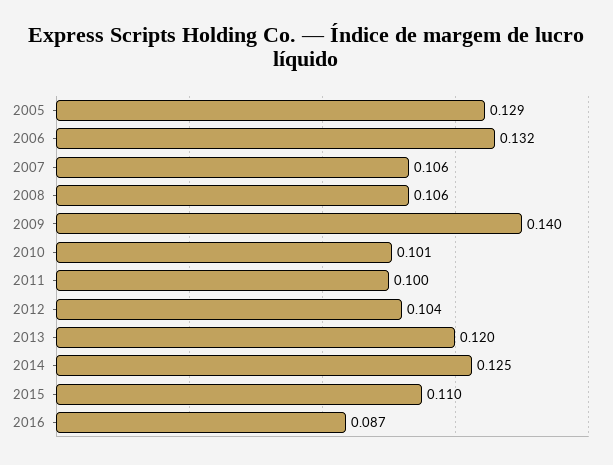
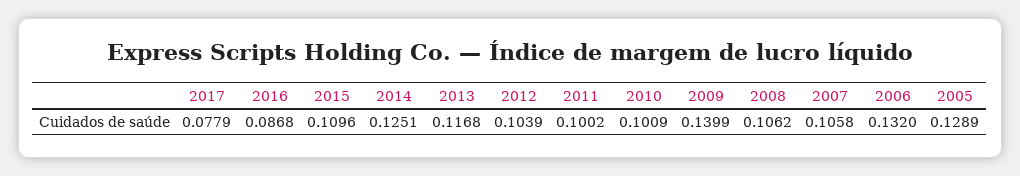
2013: 0.12 -> 0.1168
2017: none -> 0.0779

